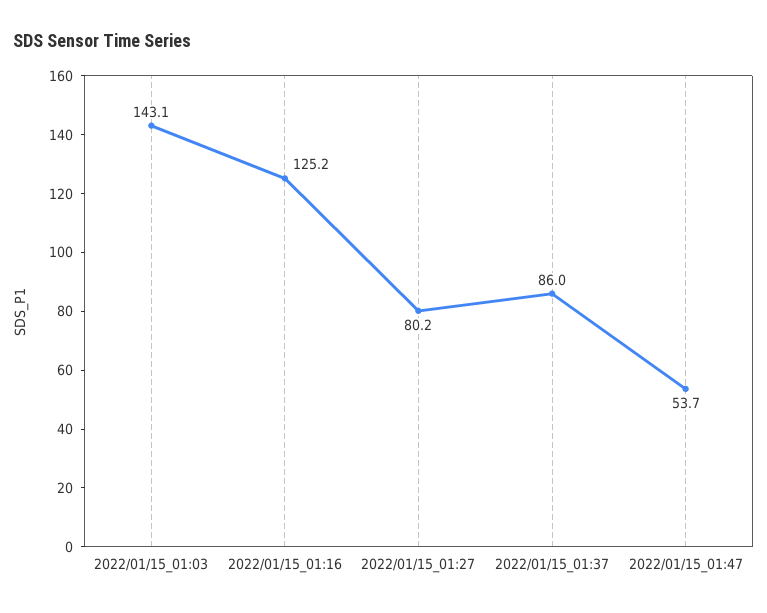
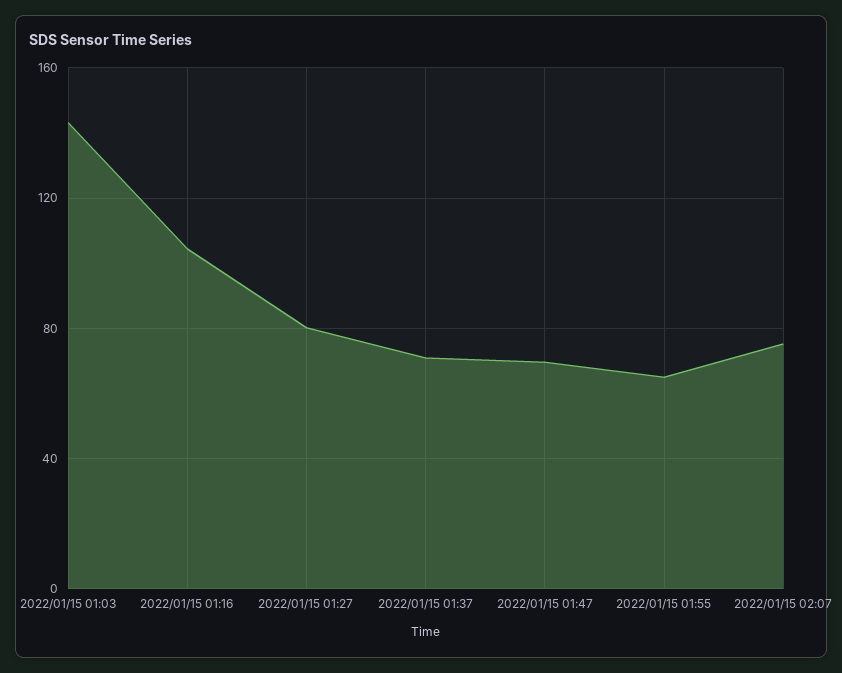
2022/01/15_01:16: 125.2 -> 105
2022/01/15_01:37: 86 -> 70
2022/01/15_01:47: 53.7 -> 70
2022/01/15 01:55: none -> 65
2022/01/15 02:07: none -> 75

